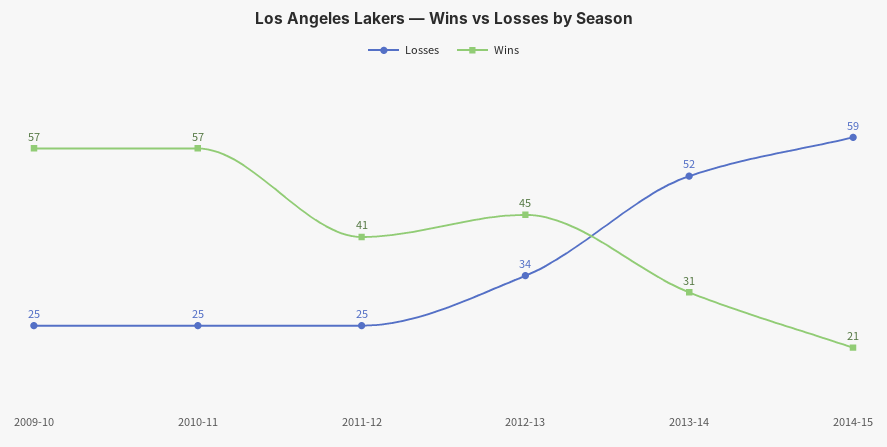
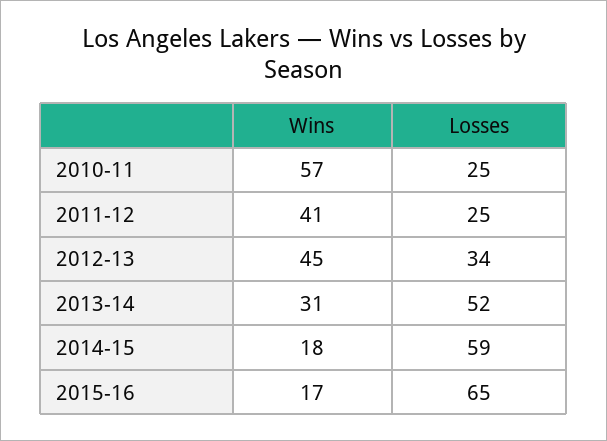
Losses, 2009-10: 25 -> none
Wins, 2009-10: 57 -> none
Wins, 2014-15: 21 -> 18
Wins, 2015-16: none -> 17
Losses, 2015-16: none -> 65

